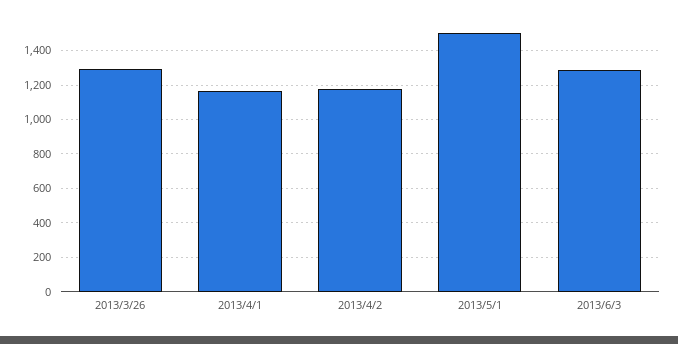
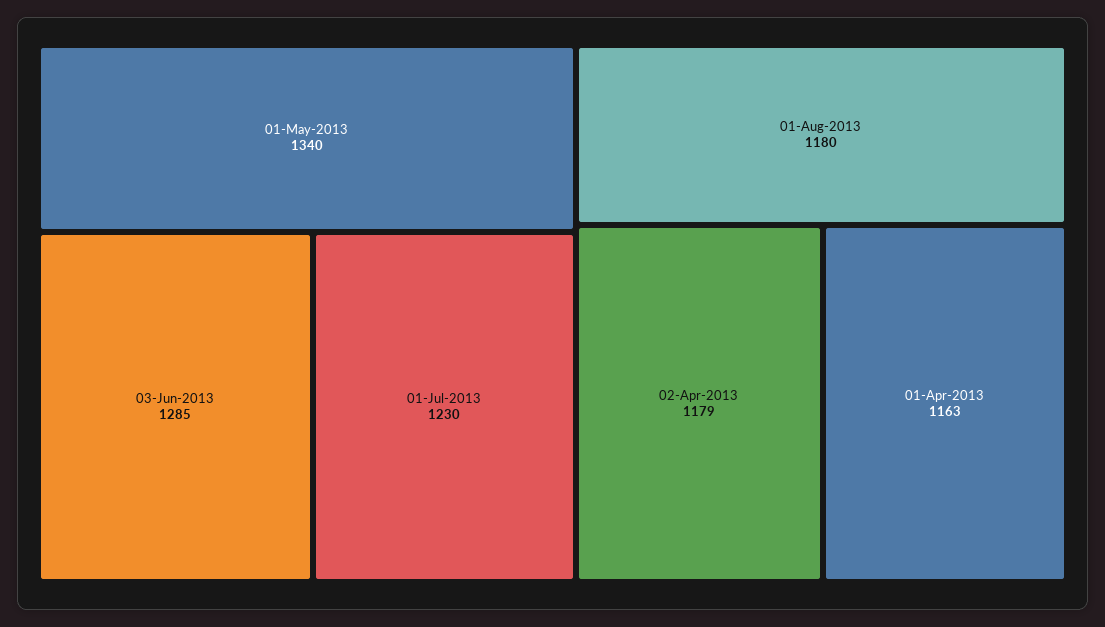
2013/3/26: 1300 -> none
2013/5/1: 1500 -> 1340
01-Jul-2013: none -> 1230
01-Aug-2013: none -> 1180

